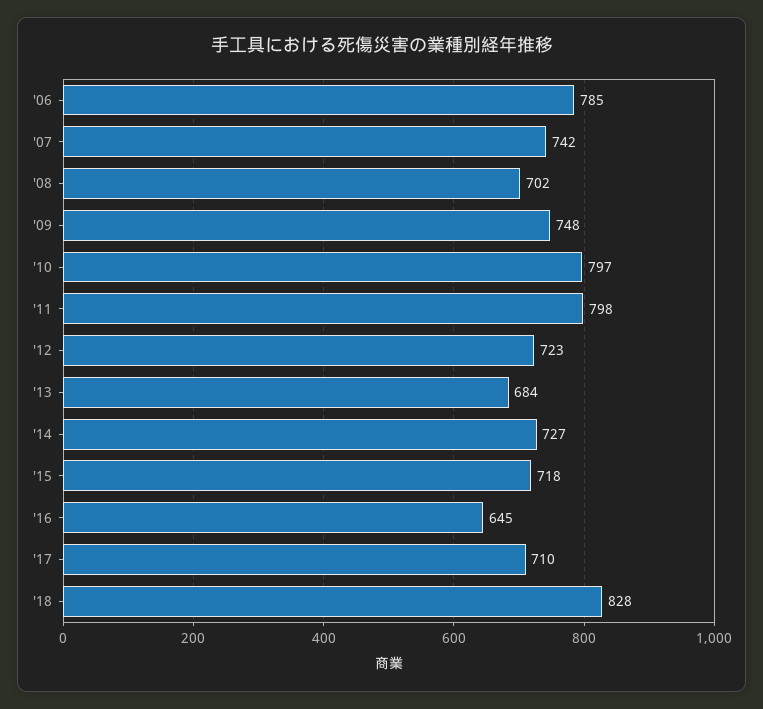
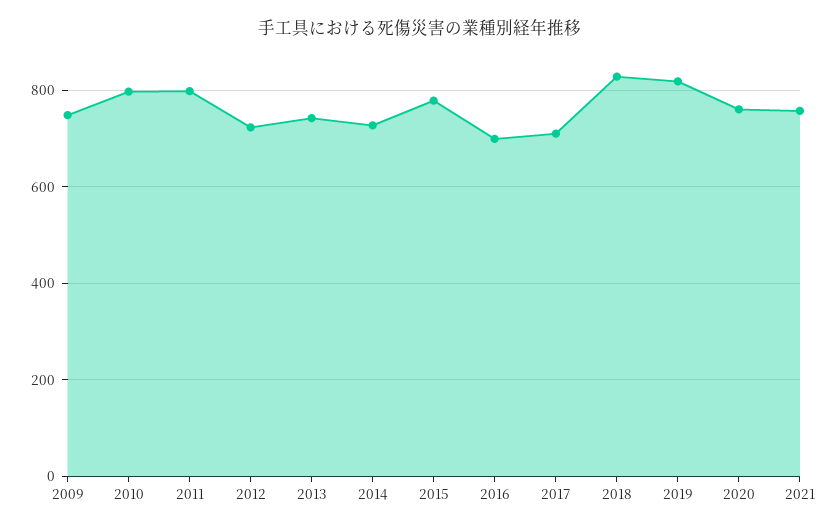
'06: 785 -> none
'07: 742 -> none
'08: 702 -> none
'13: 684 -> 740
'15: 718 -> 780
'16: 645 -> 700
2019: none -> 820
2020: none -> 760
2021: none -> 760

